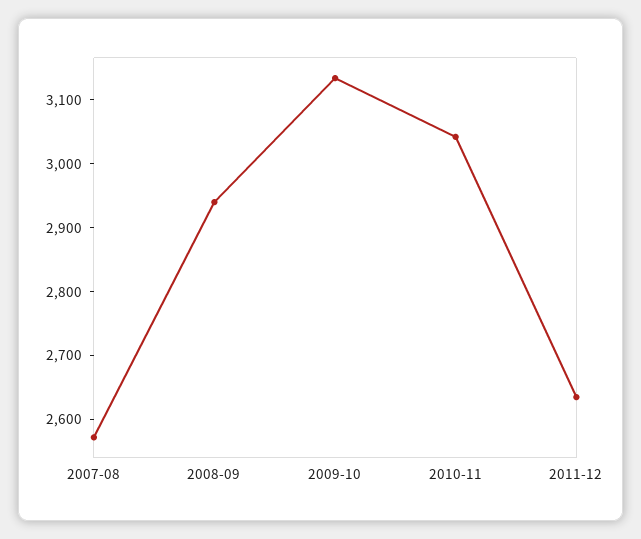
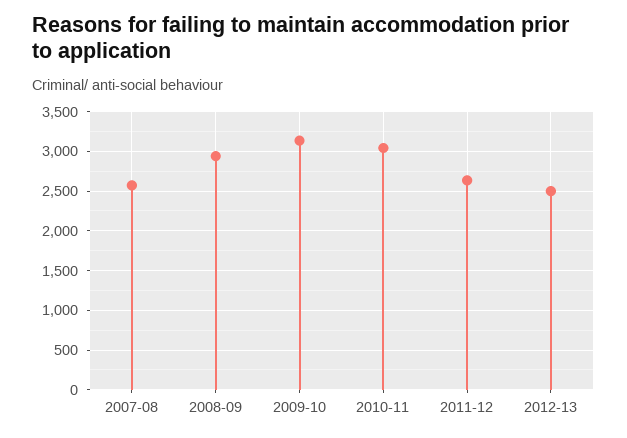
2012-13: none -> 2500

